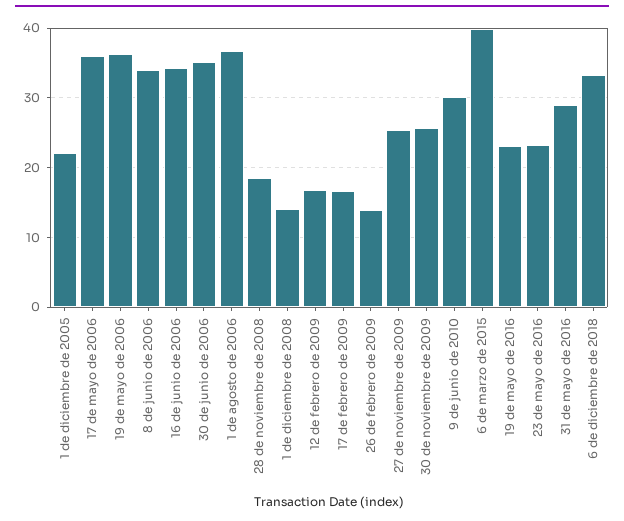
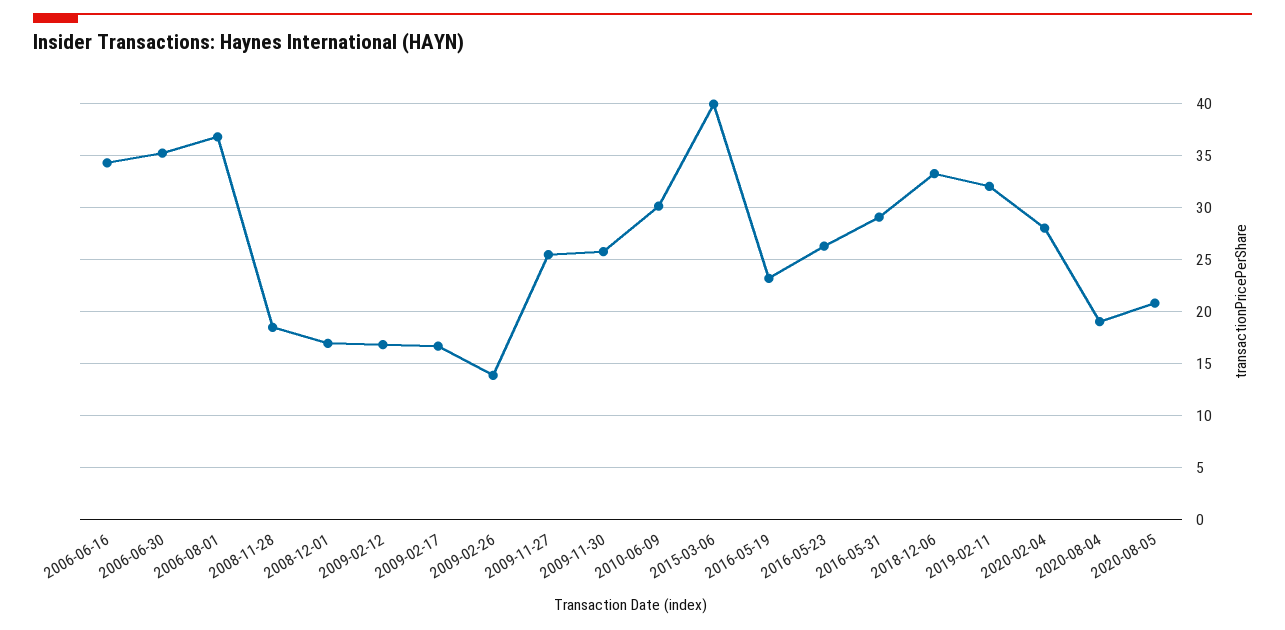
1 de diciembre de 2005: 22 -> none
17 de mayo de 2006: 36 -> none
19 de mayo de 2006: 36 -> none
8 de junio de 2006: 34 -> none
1 de diciembre de 2008: 14 -> 17
23 de mayo de 2016: 23 -> 26
2019-02-11: none -> 32
2020-02-04: none -> 28
2020-08-04: none -> 19
2020-08-05: none -> 21

